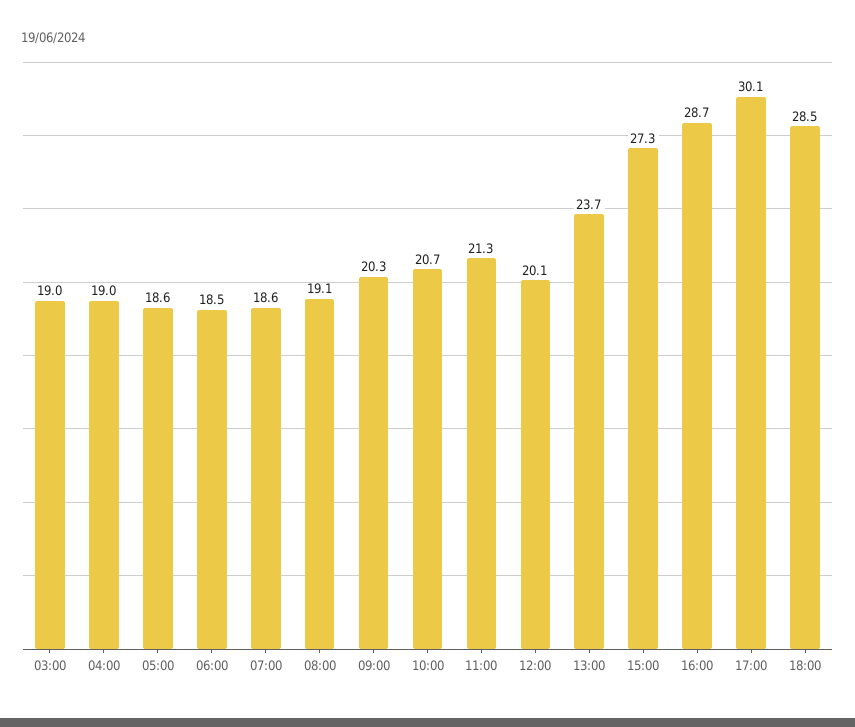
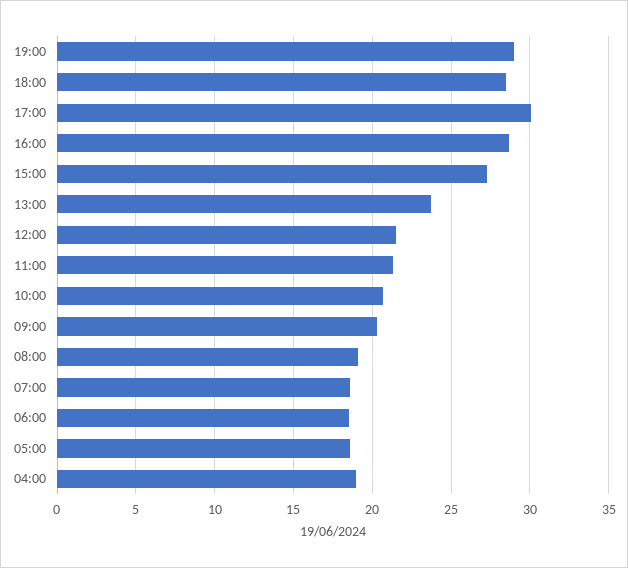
03:00: 19 -> none
12:00: 20.1 -> 21.5
19:00: none -> 29

